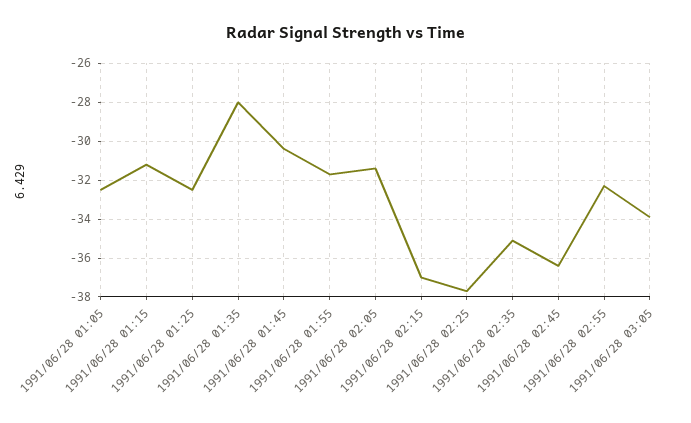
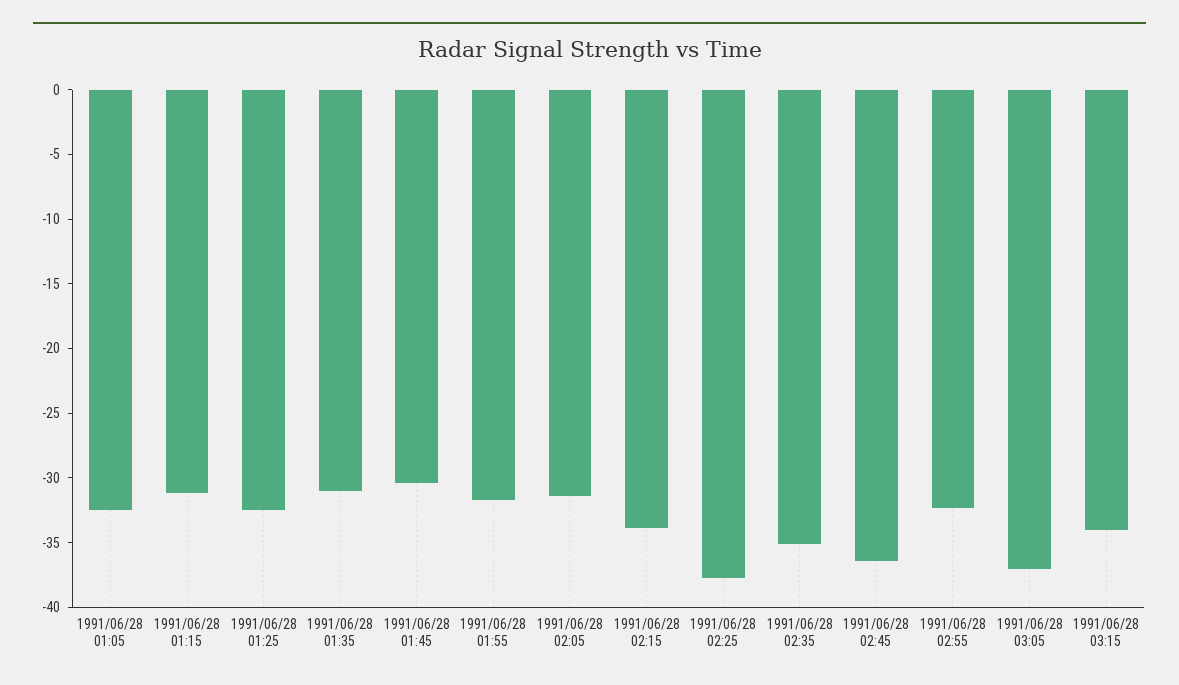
1991/06/28 01:35: -28 -> -31
1991/06/28 02:15: -37 -> -34
1991/06/28 03:05: -34 -> -37
1991/06/28 03:15: none -> -34

